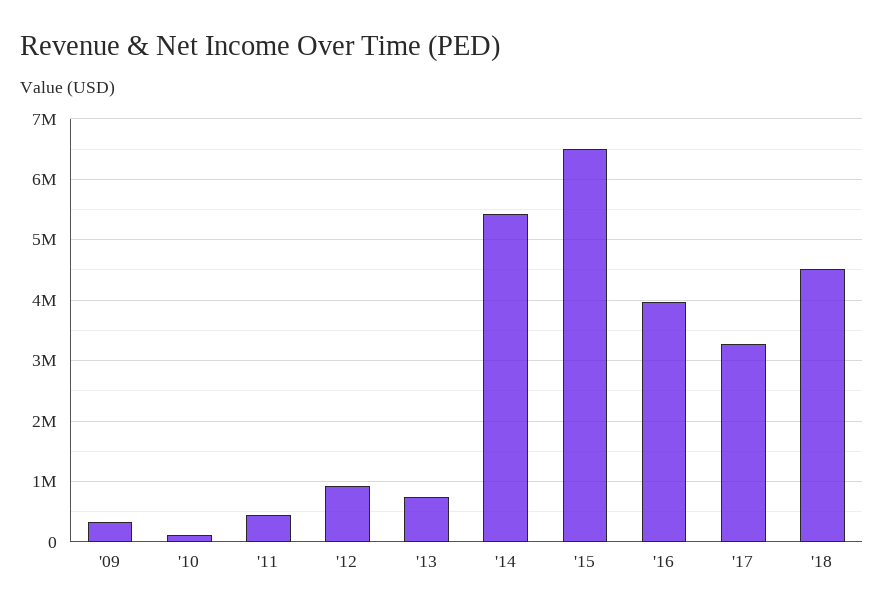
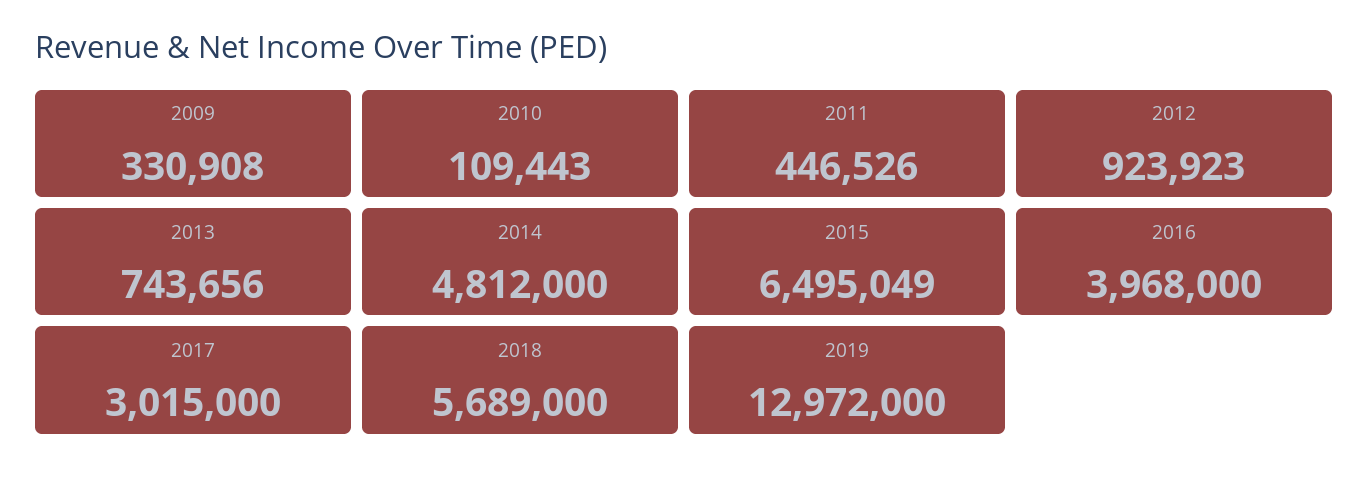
'14: 5400000 -> 4812000
'17: 3300000 -> 3015000
'18: 4500000 -> 5689000
2019: none -> 12972000

